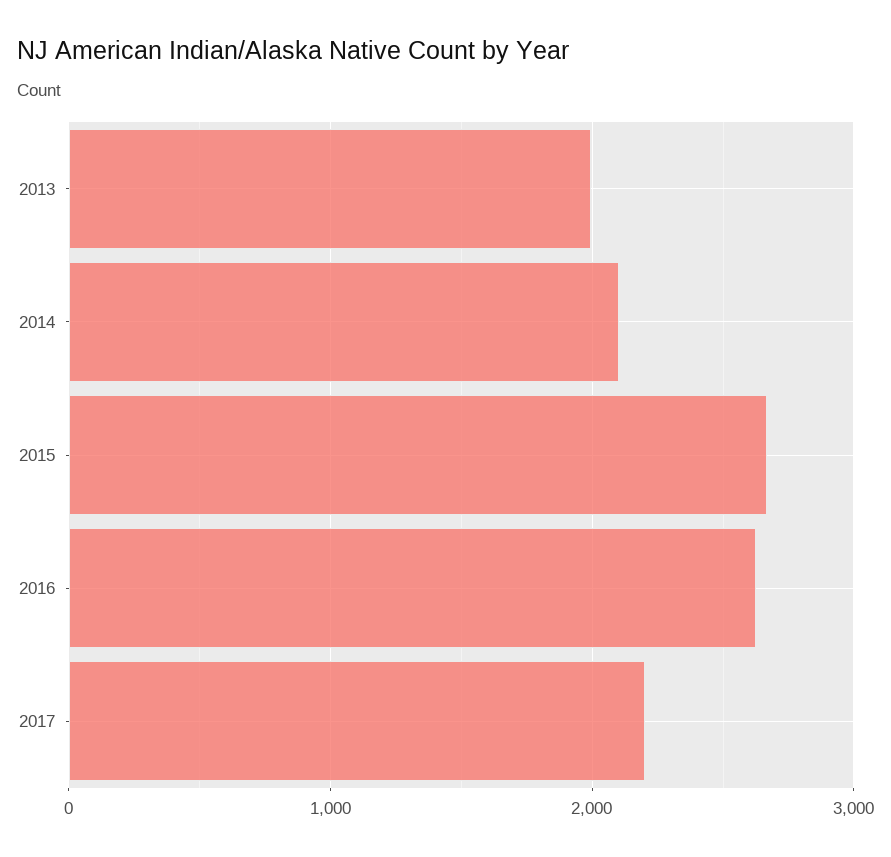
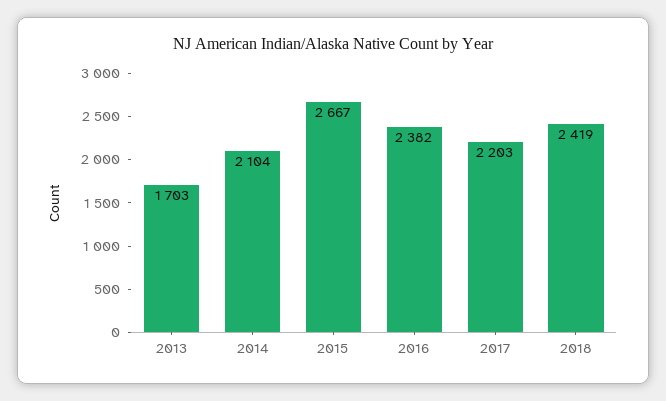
2013: 2000 -> 1703
2016: 2600 -> 2382
2018: none -> 2419

